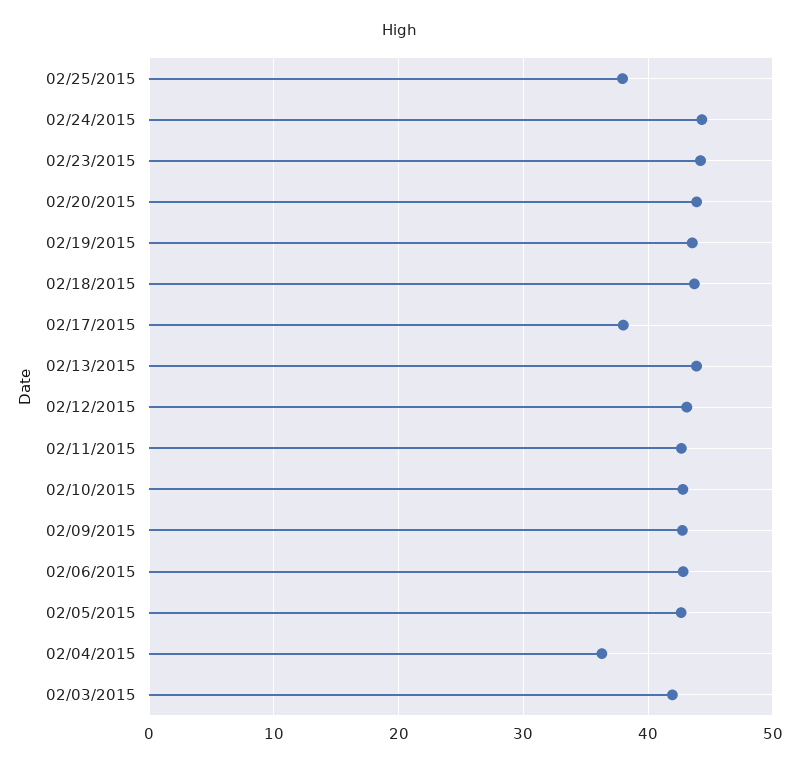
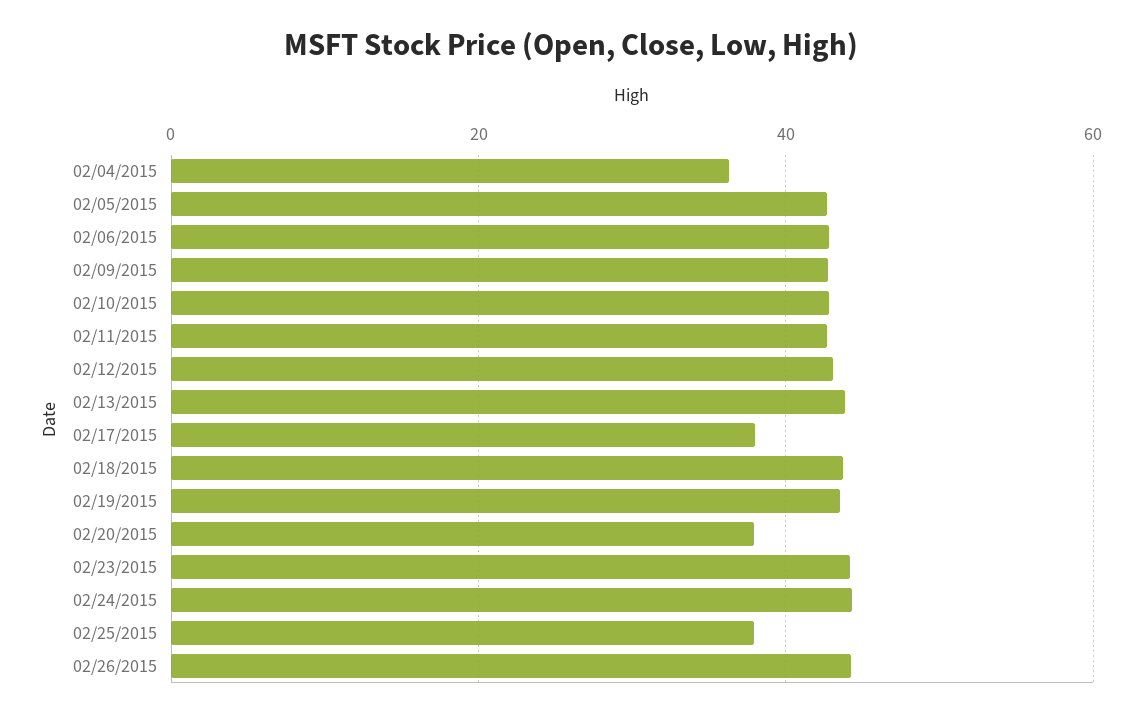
02/20/2015: 44 -> 38
02/03/2015: 42 -> none
02/26/2015: none -> 44

